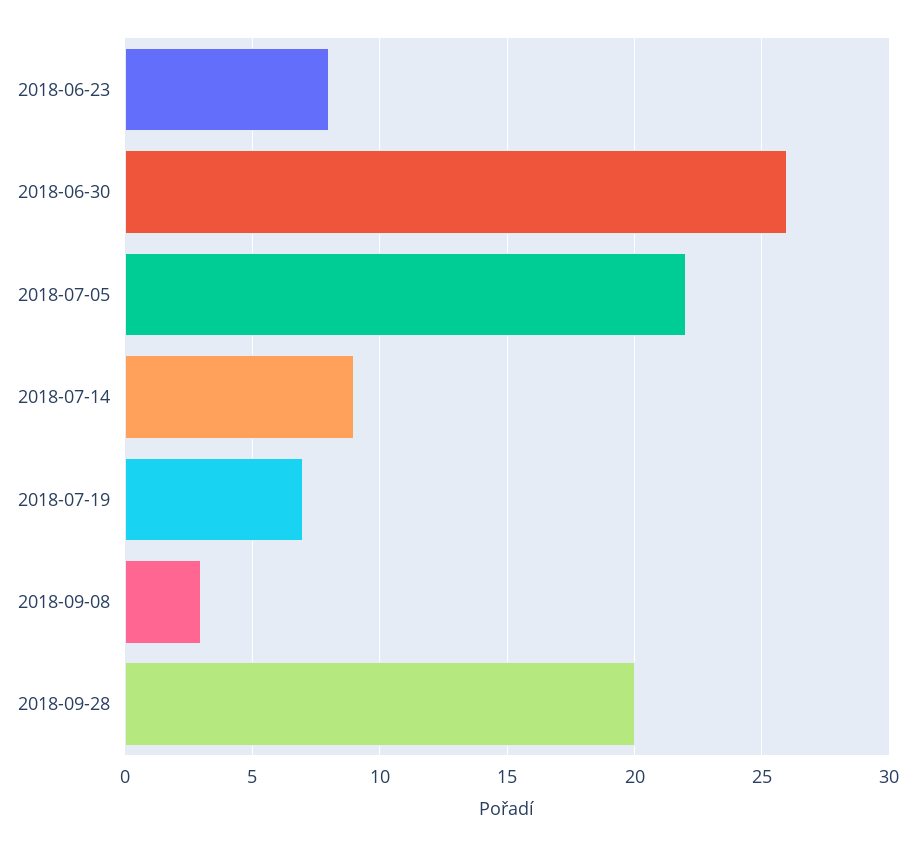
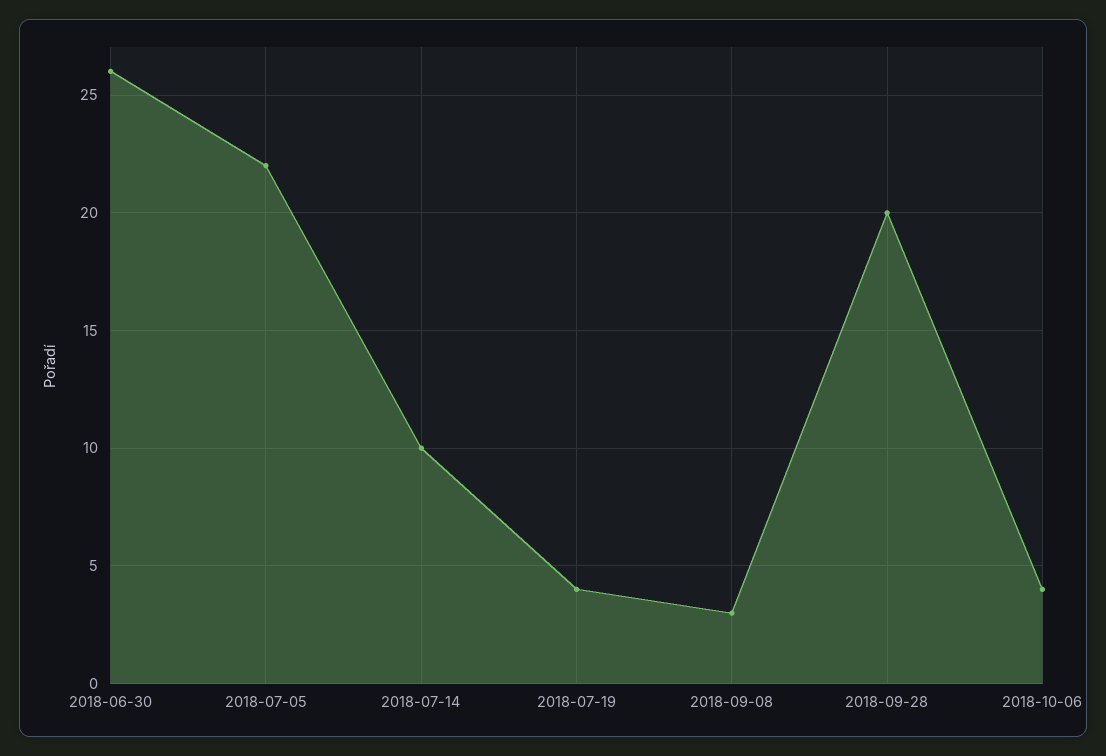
2018-06-23: 8 -> none
2018-07-14: 9 -> 10
2018-07-19: 7 -> 4
2018-10-06: none -> 4

